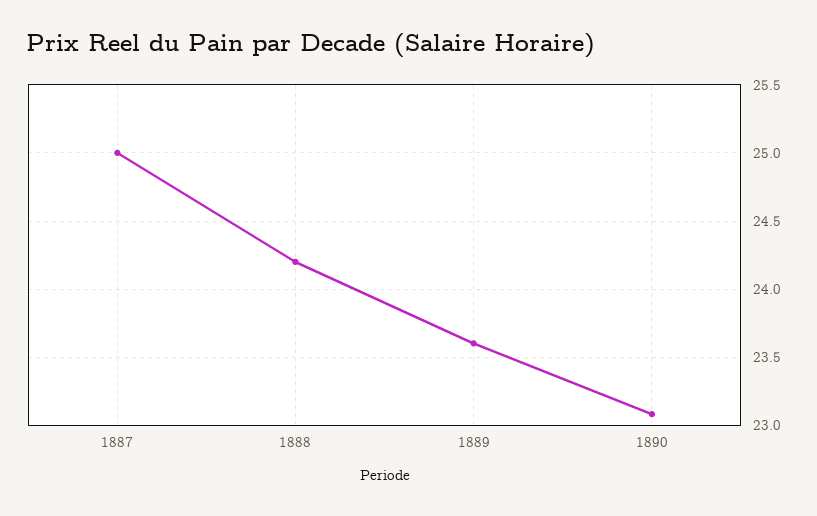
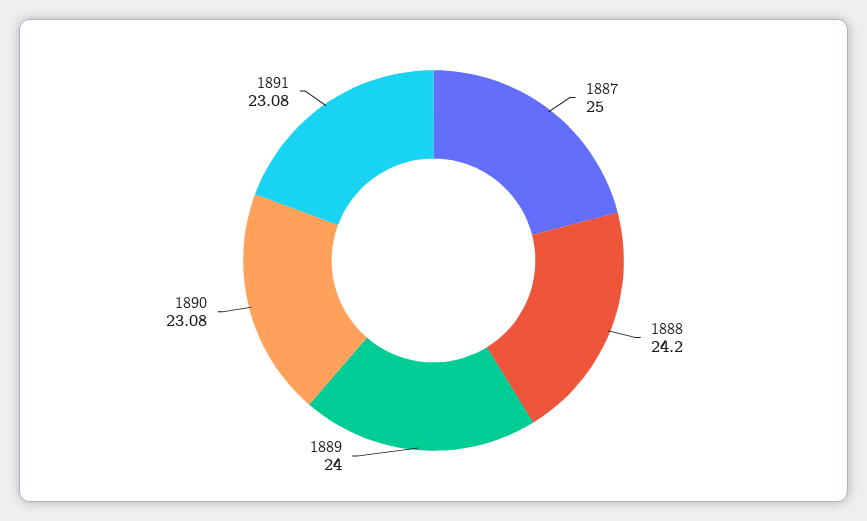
1889: 23.6 -> 24
1891: none -> 23.08

